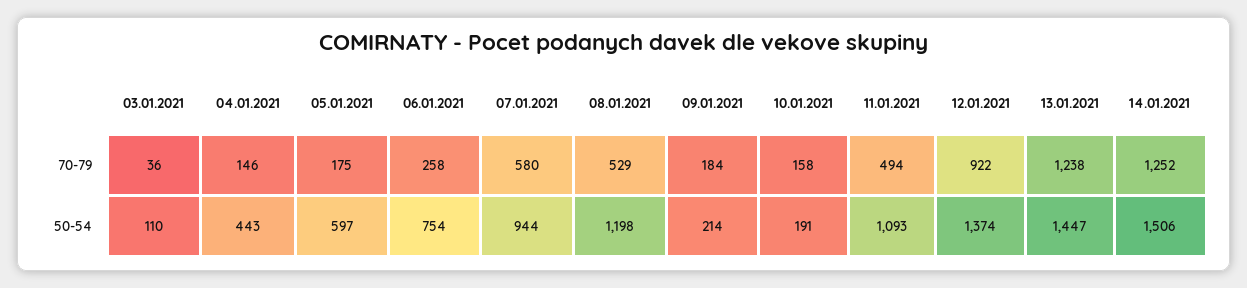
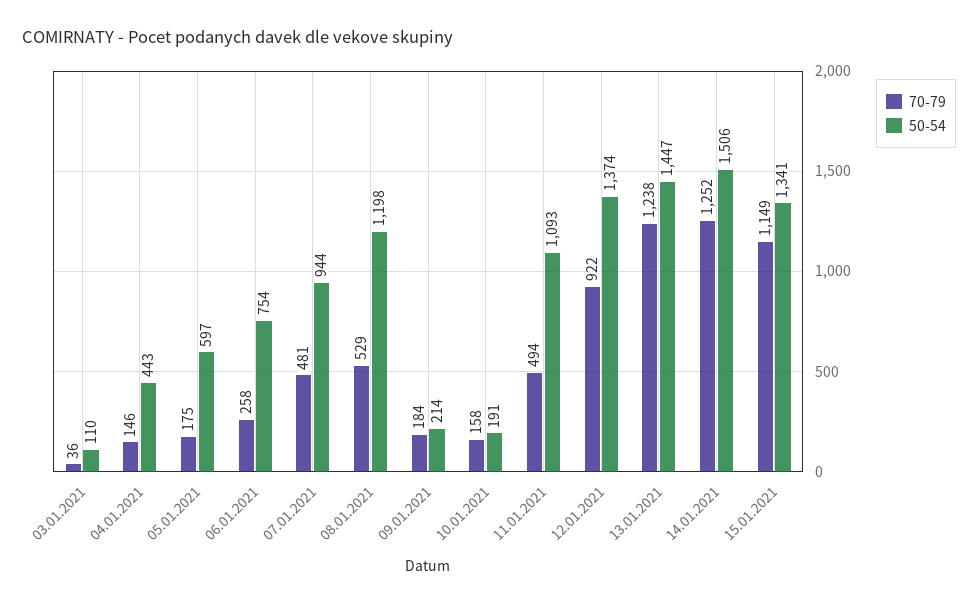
70-79, 07.01.2021: 580 -> 481
70-79, 15.01.2021: none -> 1149
50-54, 15.01.2021: none -> 1341

